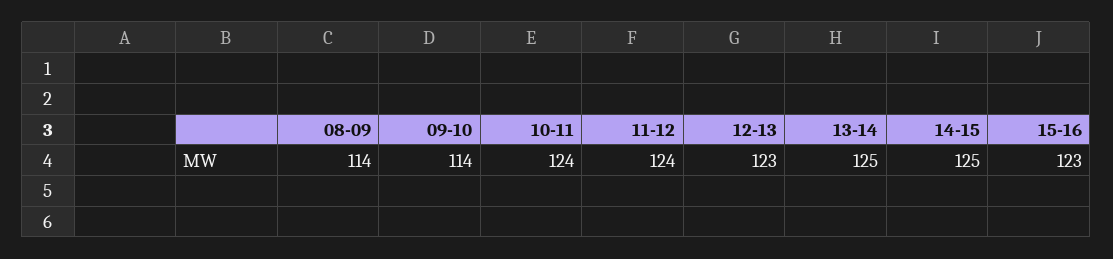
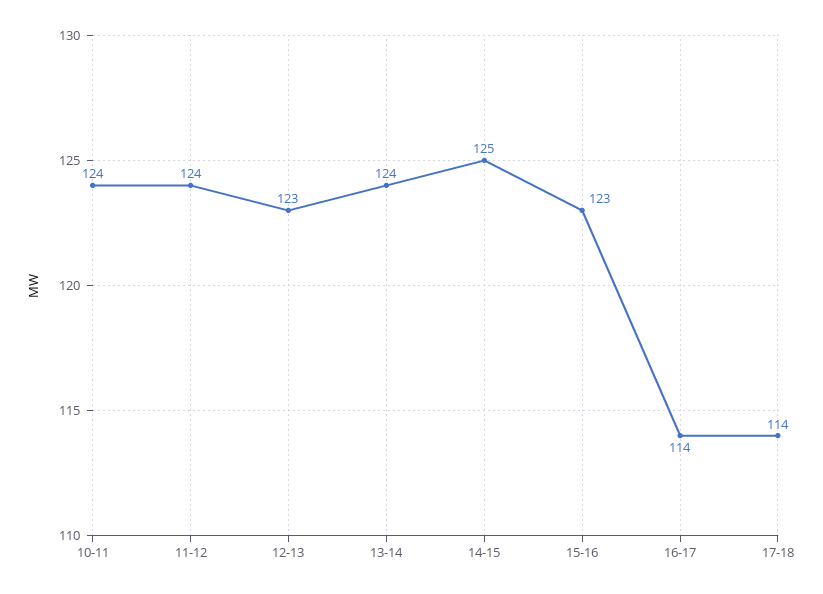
08-09: 114 -> none
09-10: 114 -> none
13-14: 125 -> 124
16-17: none -> 114
17-18: none -> 114

